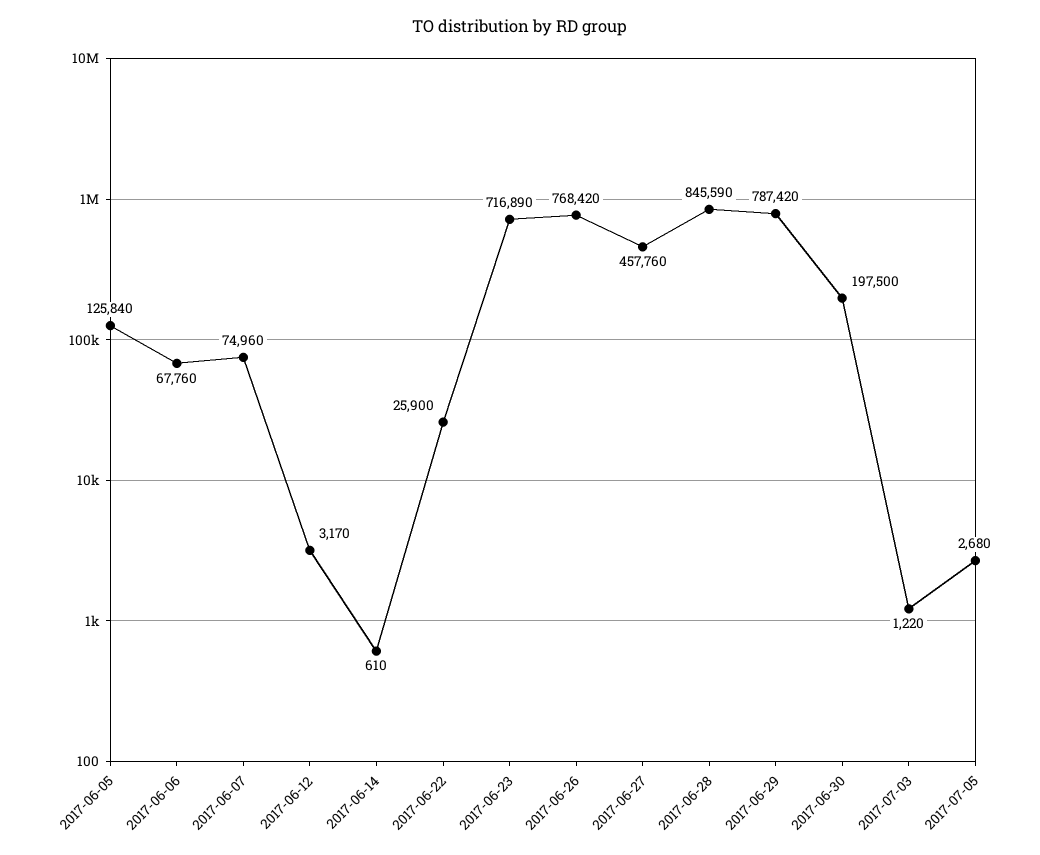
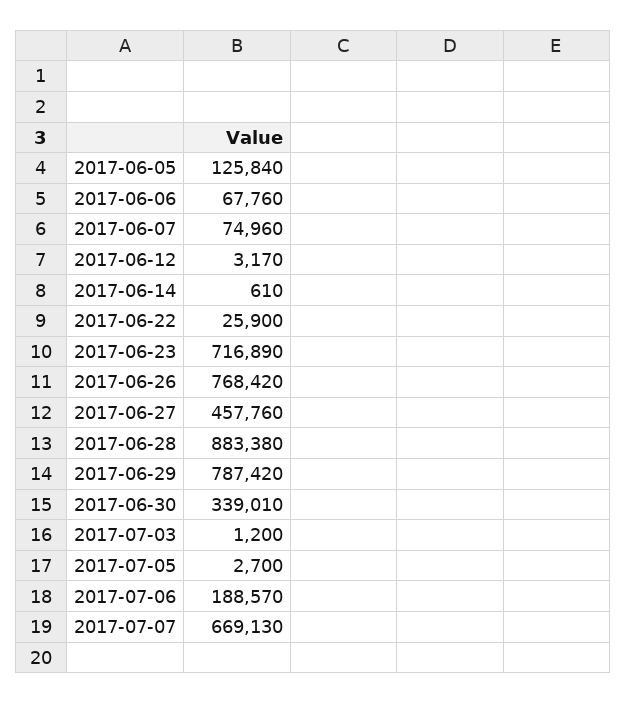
2017-06-28: 845590 -> 883380
2017-06-30: 197500 -> 339010
2017-07-03: 1220 -> 1200
2017-07-05: 2680 -> 2700
2017-07-06: none -> 188570
2017-07-07: none -> 669130

